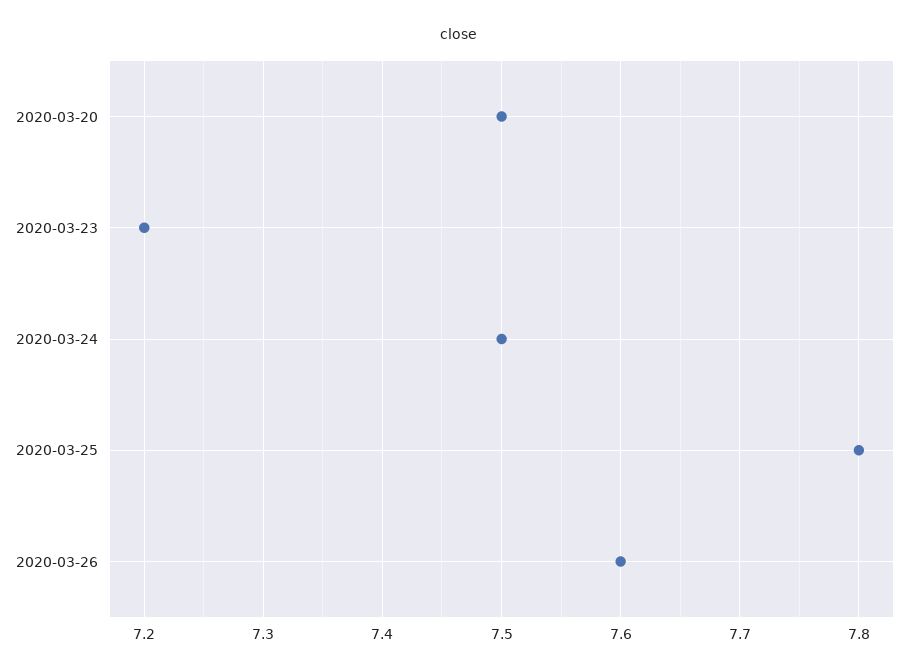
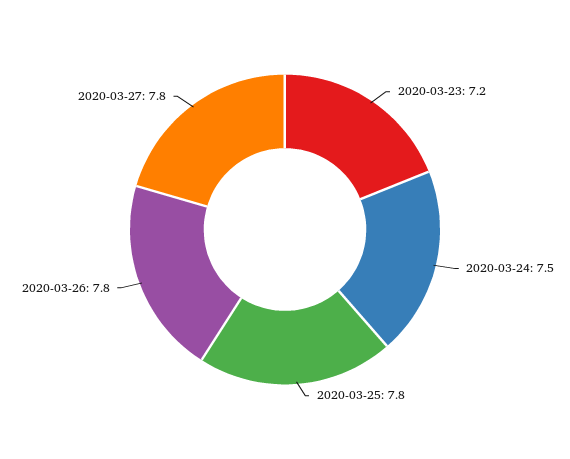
2020-03-20: 7.5 -> none
2020-03-26: 7.6 -> 7.8
2020-03-27: none -> 7.8

